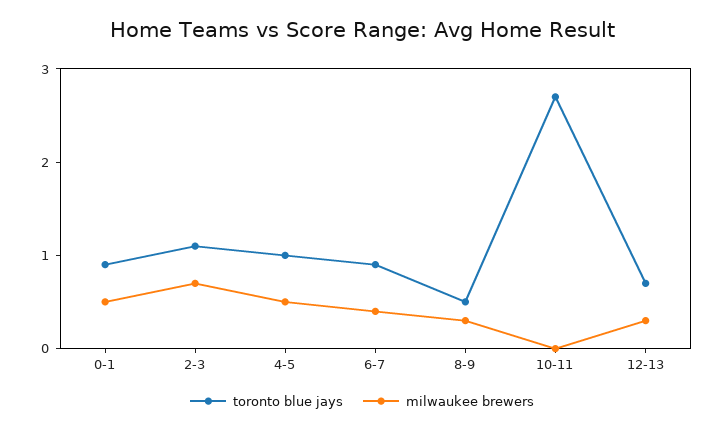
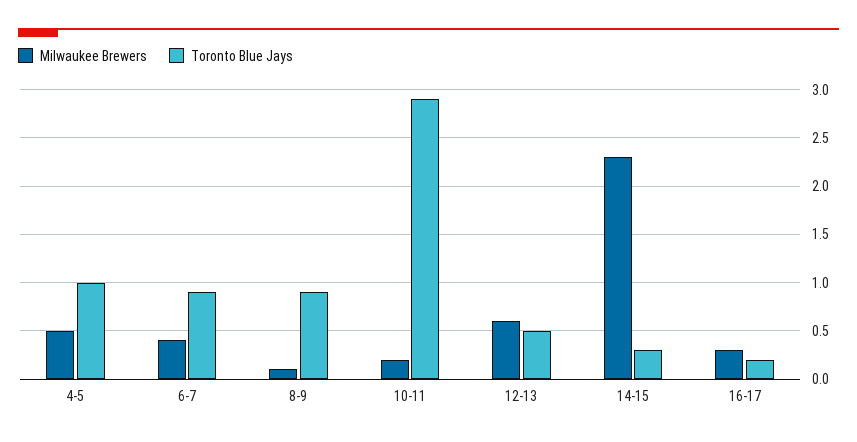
toronto blue jays, 0-1: 0.9 -> none
milwaukee brewers, 0-1: 0.5 -> none
toronto blue jays, 2-3: 1.1 -> none
milwaukee brewers, 2-3: 0.7 -> none
toronto blue jays, 8-9: 0.5 -> 0.9
milwaukee brewers, 8-9: 0.3 -> 0.1
toronto blue jays, 10-11: 2.7 -> 2.9
milwaukee brewers, 10-11: 0 -> 0.2
toronto blue jays, 12-13: 0.7 -> 0.5
milwaukee brewers, 12-13: 0.3 -> 0.6
milwaukee brewers, 14-15: none -> 2.3
toronto blue jays, 14-15: none -> 0.3
milwaukee brewers, 16-17: none -> 0.3
toronto blue jays, 16-17: none -> 0.2

